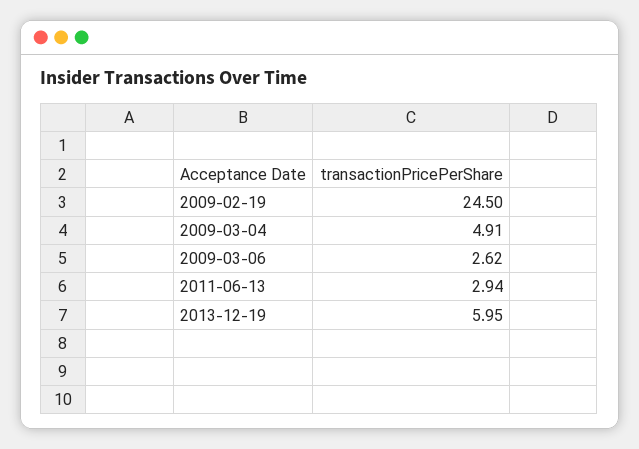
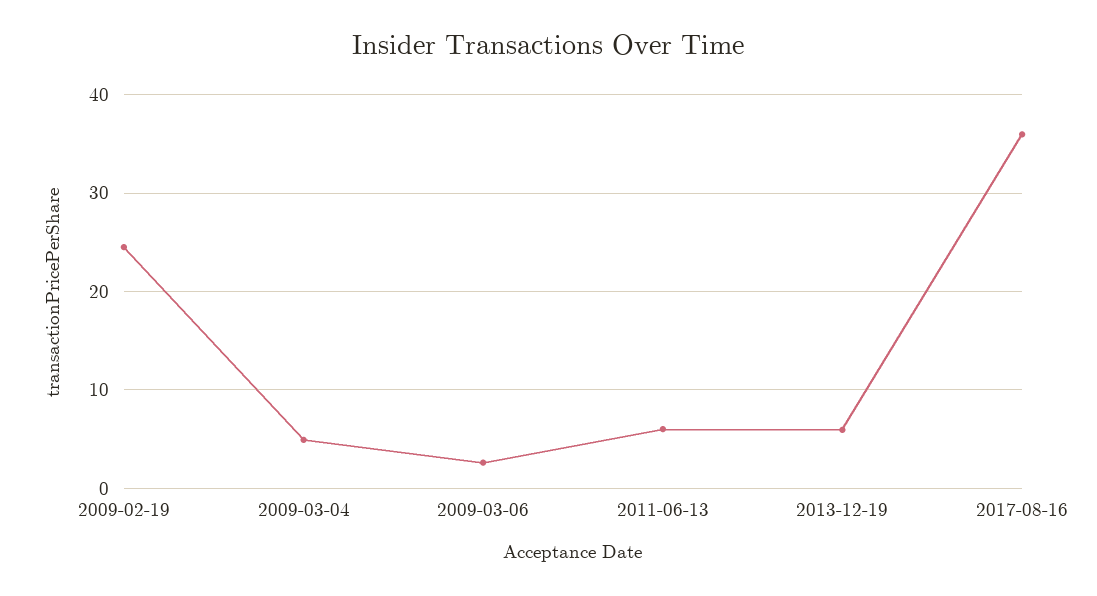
2011-06-13: 2.94 -> 6
2017-08-16: none -> 36

